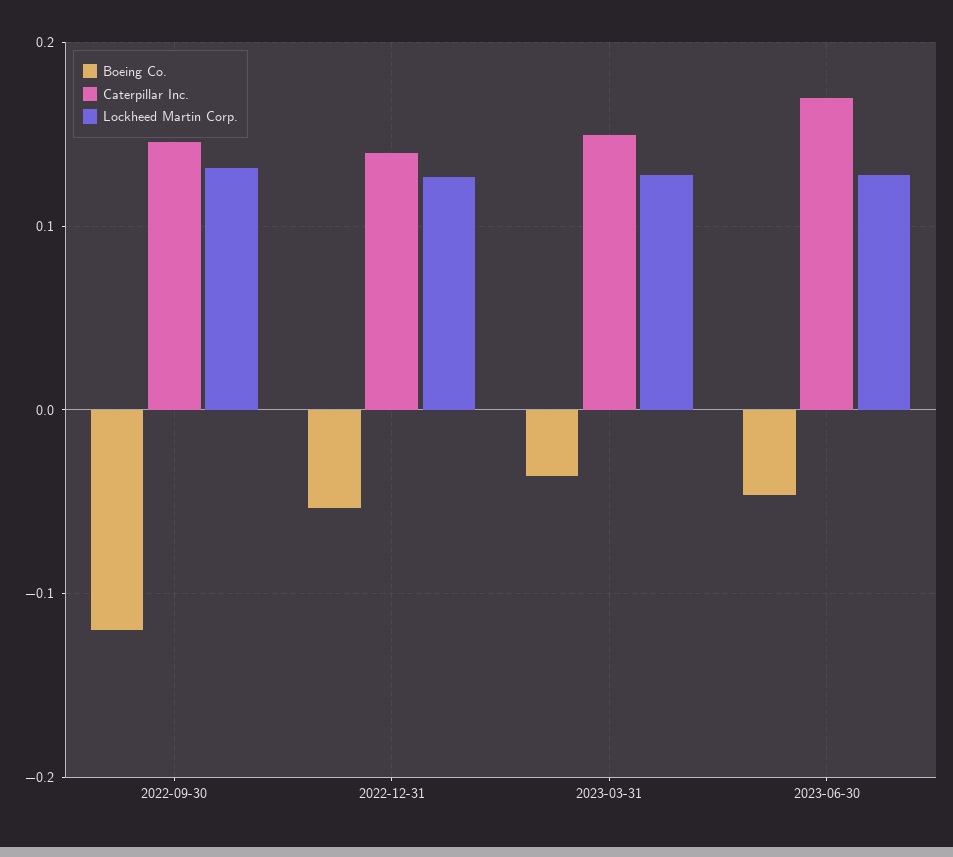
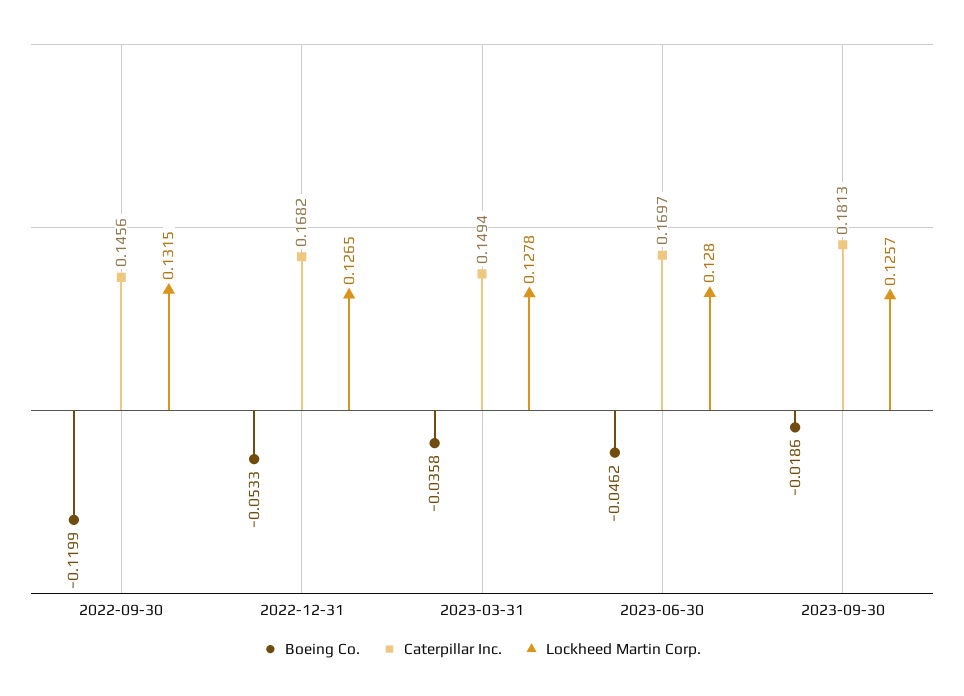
Caterpillar Inc., 2022-12-31: 0.14 -> 0.1682
Boeing Co., 2023-09-30: none -> -0.0186
Caterpillar Inc., 2023-09-30: none -> 0.1813
Lockheed Martin Corp., 2023-09-30: none -> 0.1257

